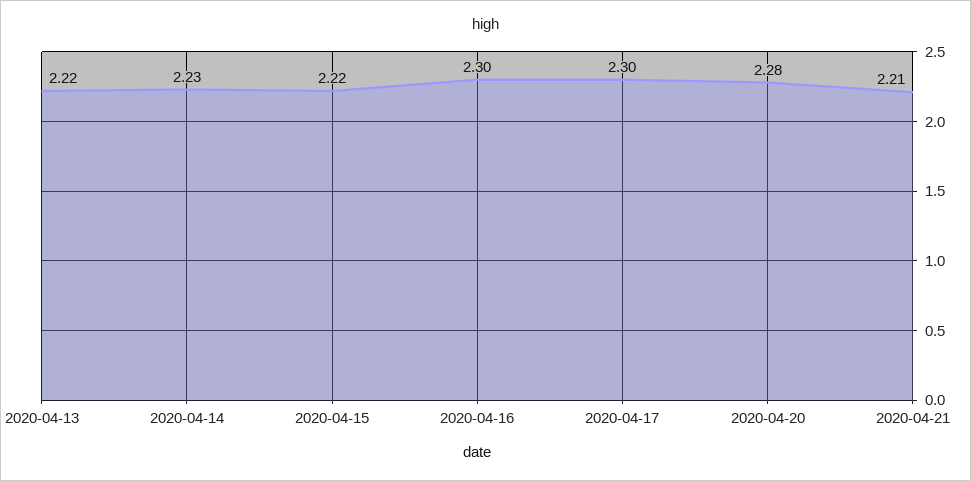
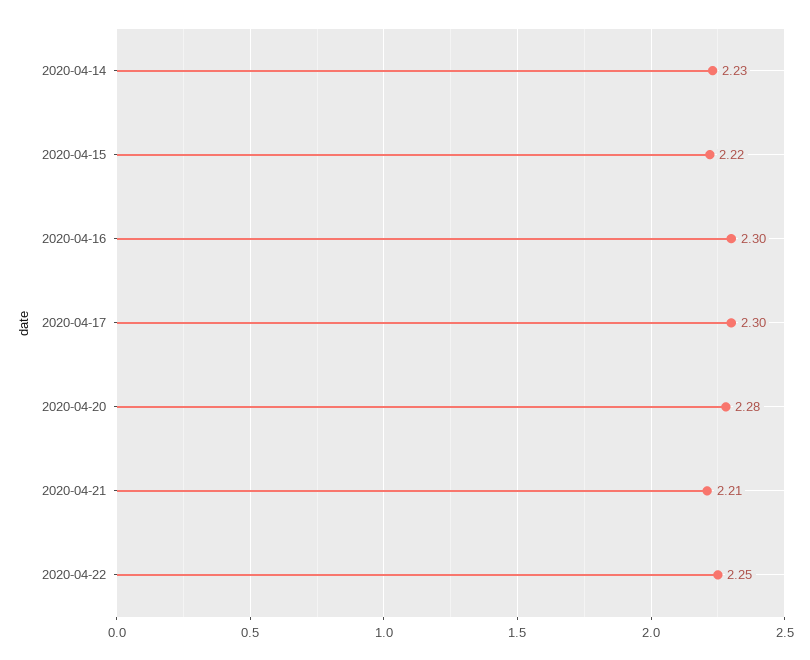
2020-04-13: 2.22 -> none
2020-04-22: none -> 2.25

